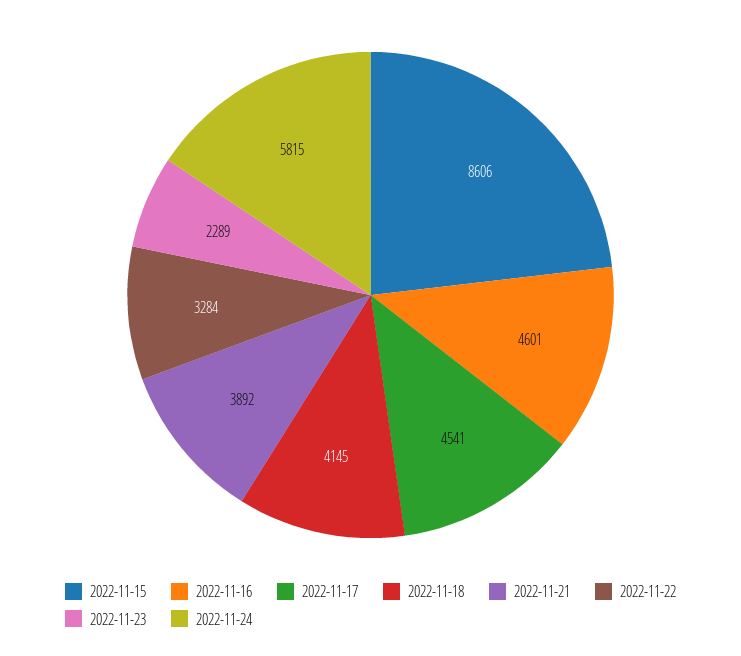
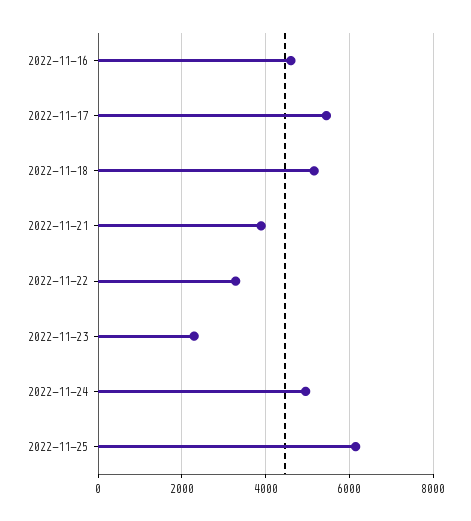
2022-11-15: 8606 -> none
2022-11-17: 4541 -> 5400
2022-11-18: 4145 -> 5200
2022-11-24: 5815 -> 5000
2022-11-25: none -> 6200

